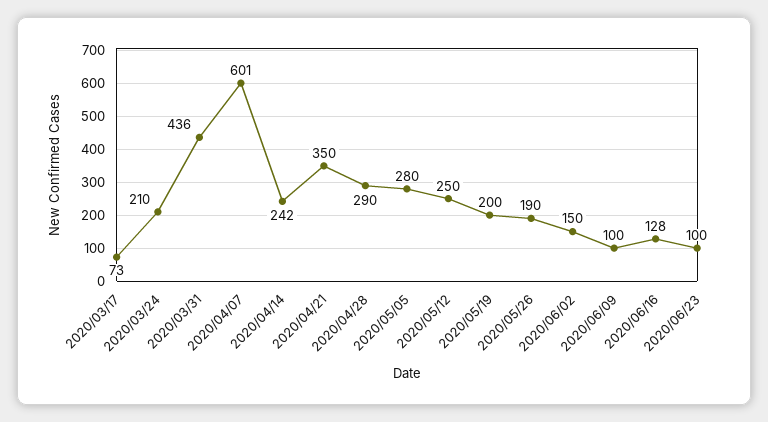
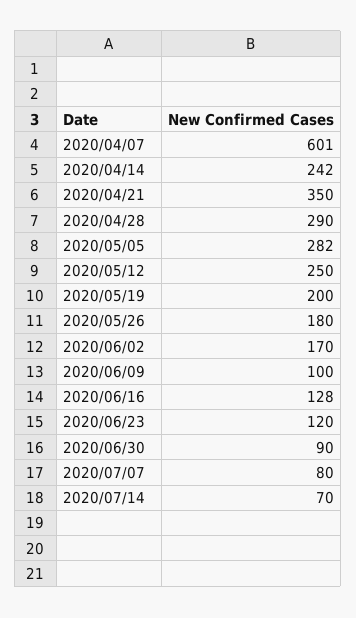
2020/03/17: 73 -> none
2020/03/24: 210 -> none
2020/03/31: 436 -> none
2020/05/05: 280 -> 282
2020/05/26: 190 -> 180
2020/06/02: 150 -> 170
2020/06/23: 100 -> 120
2020/06/30: none -> 90
2020/07/07: none -> 80
2020/07/14: none -> 70

